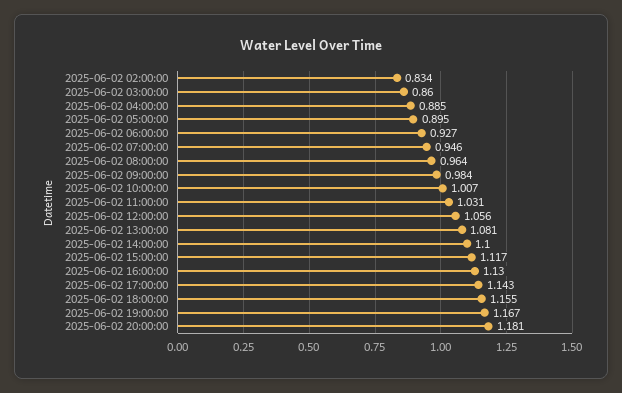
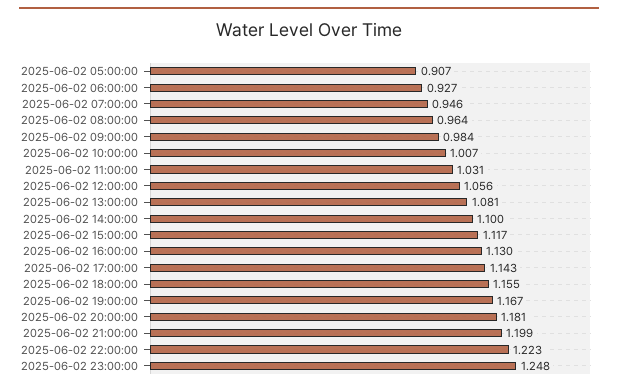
2025-06-02 02:00:00: 0.834 -> none
2025-06-02 03:00:00: 0.86 -> none
2025-06-02 04:00:00: 0.885 -> none
2025-06-02 05:00:00: 0.895 -> 0.907
2025-06-02 21:00:00: none -> 1.199
2025-06-02 22:00:00: none -> 1.223
2025-06-02 23:00:00: none -> 1.248

